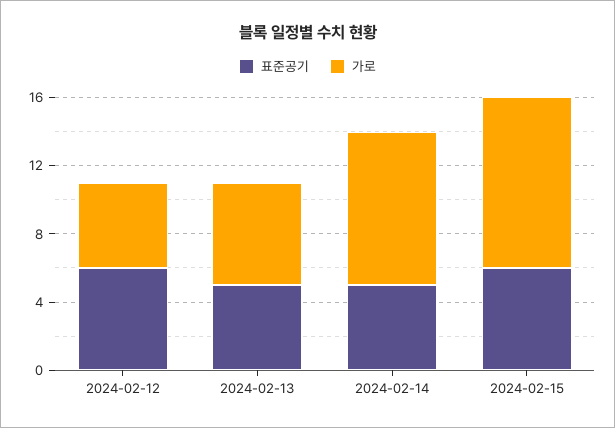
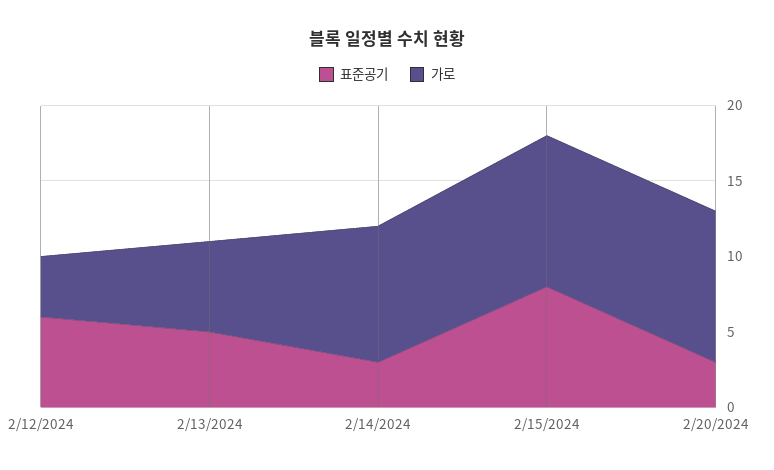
가로, 2024-02-12: 5 -> 4
표준공기, 2024-02-14: 5 -> 3
표준공기, 2024-02-15: 6 -> 8
표준공기, 2/20/2024: none -> 3
가로, 2/20/2024: none -> 10

